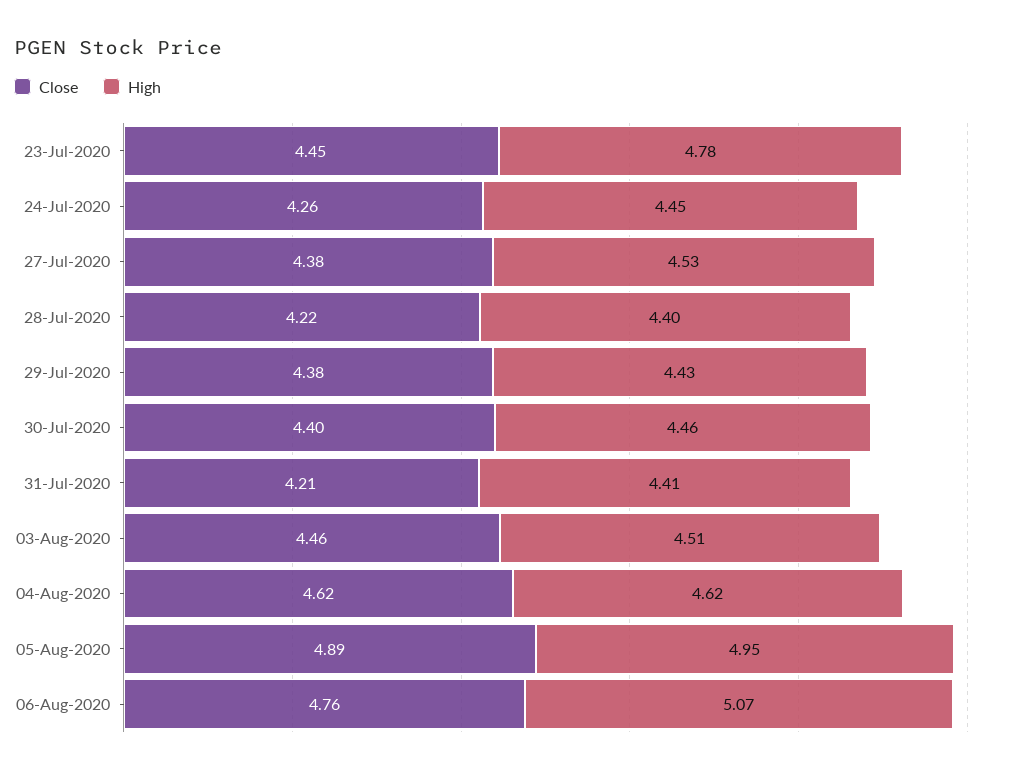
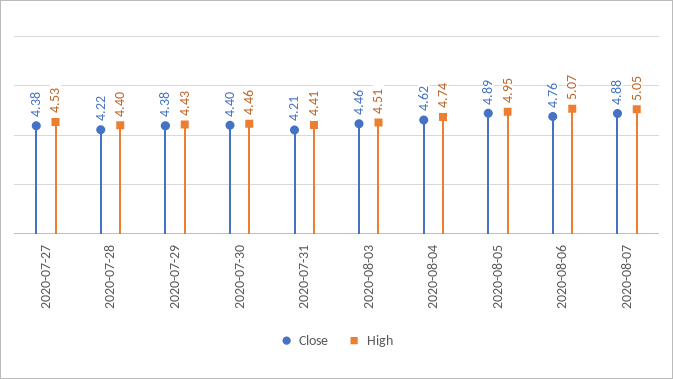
Close, 23-Jul-2020: 4.45 -> none
High, 23-Jul-2020: 4.78 -> none
Close, 24-Jul-2020: 4.26 -> none
High, 24-Jul-2020: 4.45 -> none
High, 04-Aug-2020: 4.62 -> 4.74
Close, 2020-08-07: none -> 4.88
High, 2020-08-07: none -> 5.05

